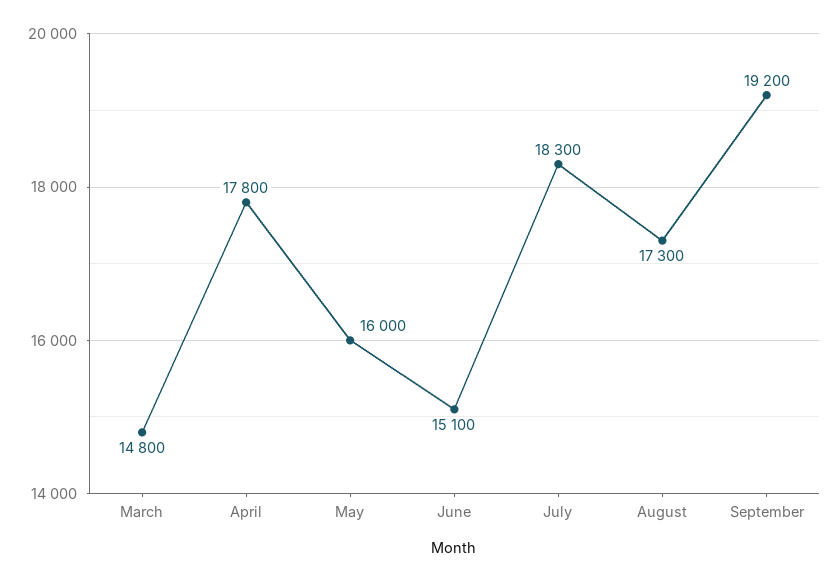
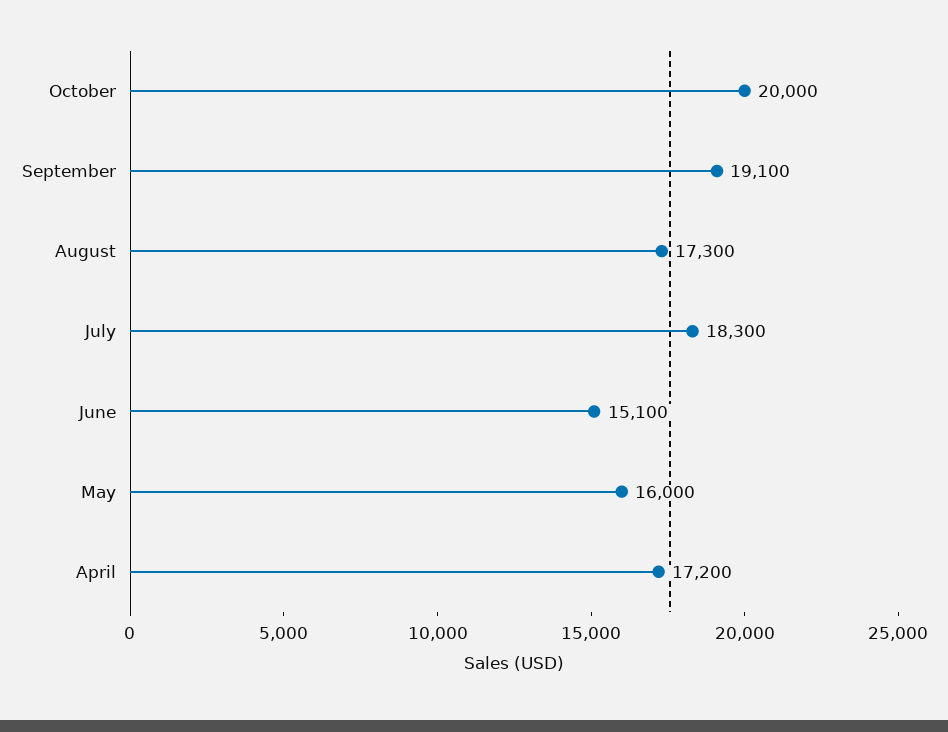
March: 14800 -> none
April: 17800 -> 17200
September: 19200 -> 19100
October: none -> 20000

